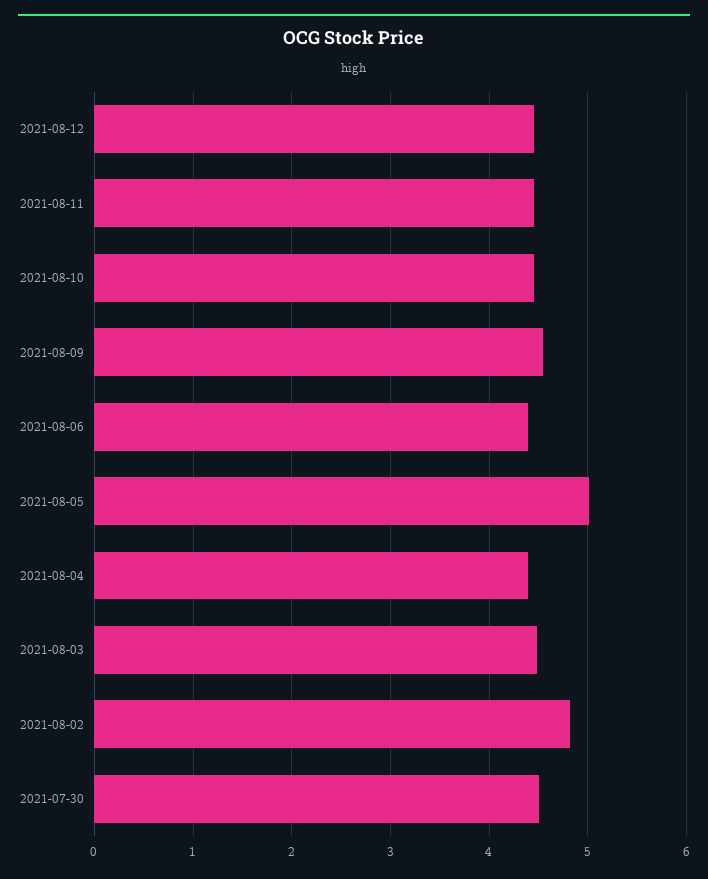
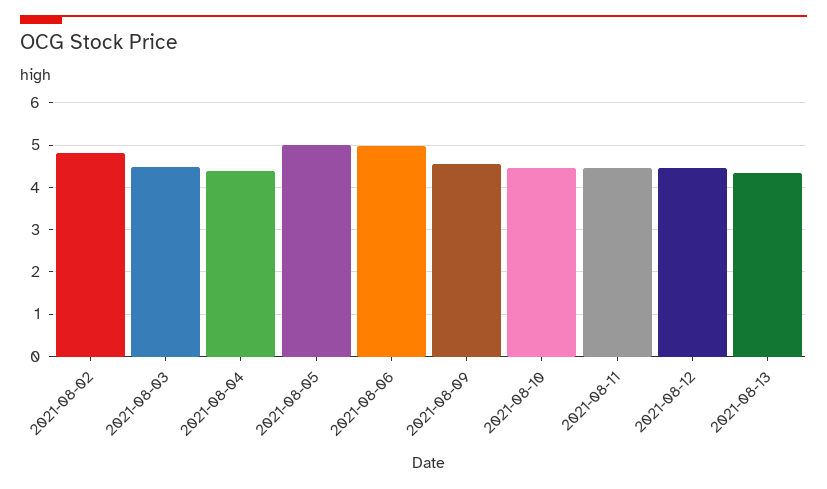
2021-08-06: 4.4 -> 5
2021-07-30: 4.5 -> none
2021-08-13: none -> 4.4

